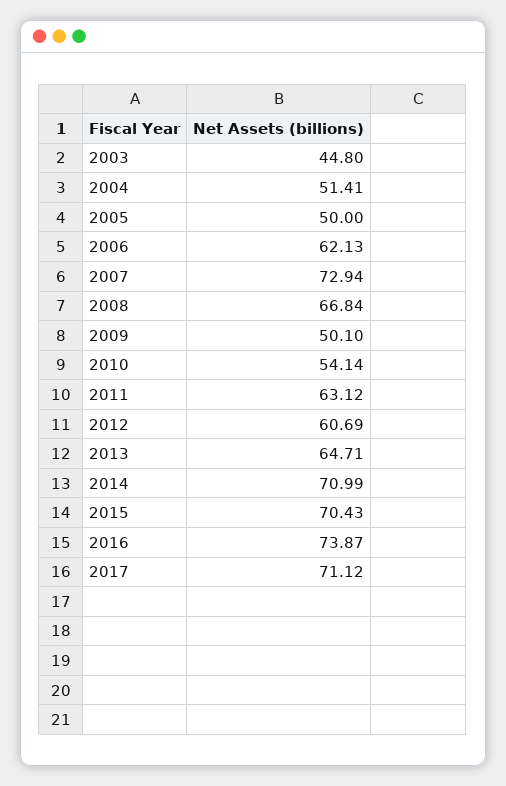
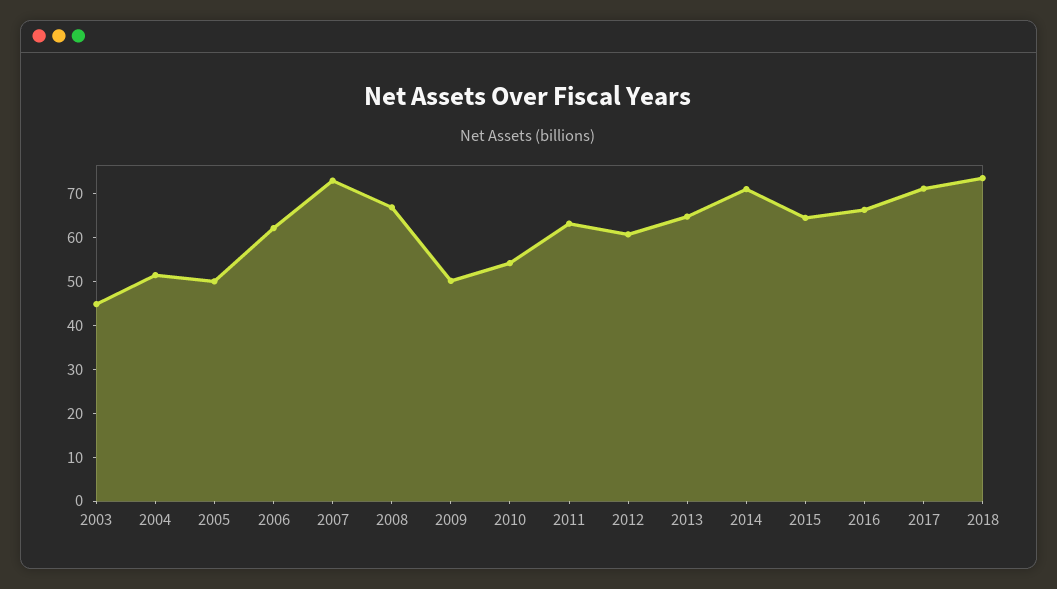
2015: 70.43 -> 64
2016: 73.87 -> 66
2018: none -> 74

